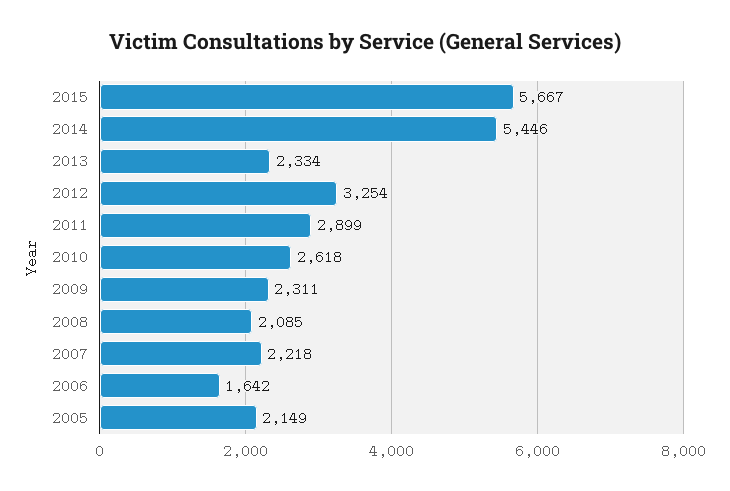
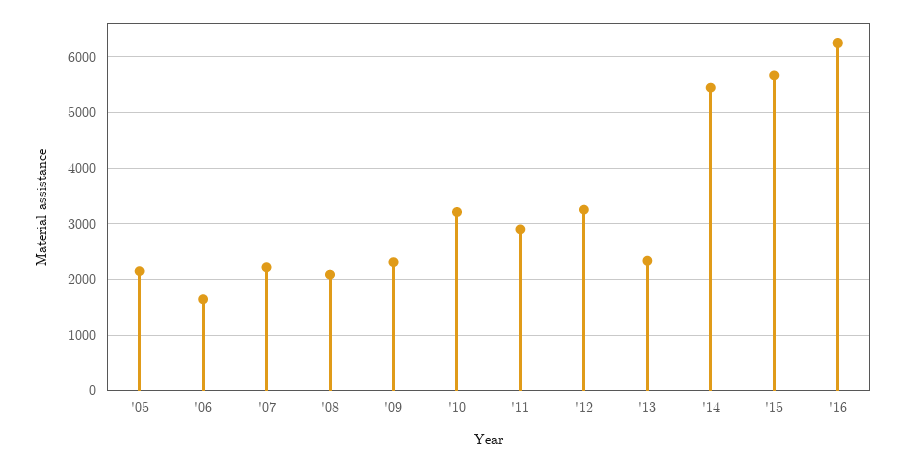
2010: 2618 -> 3200
'16: none -> 6200

